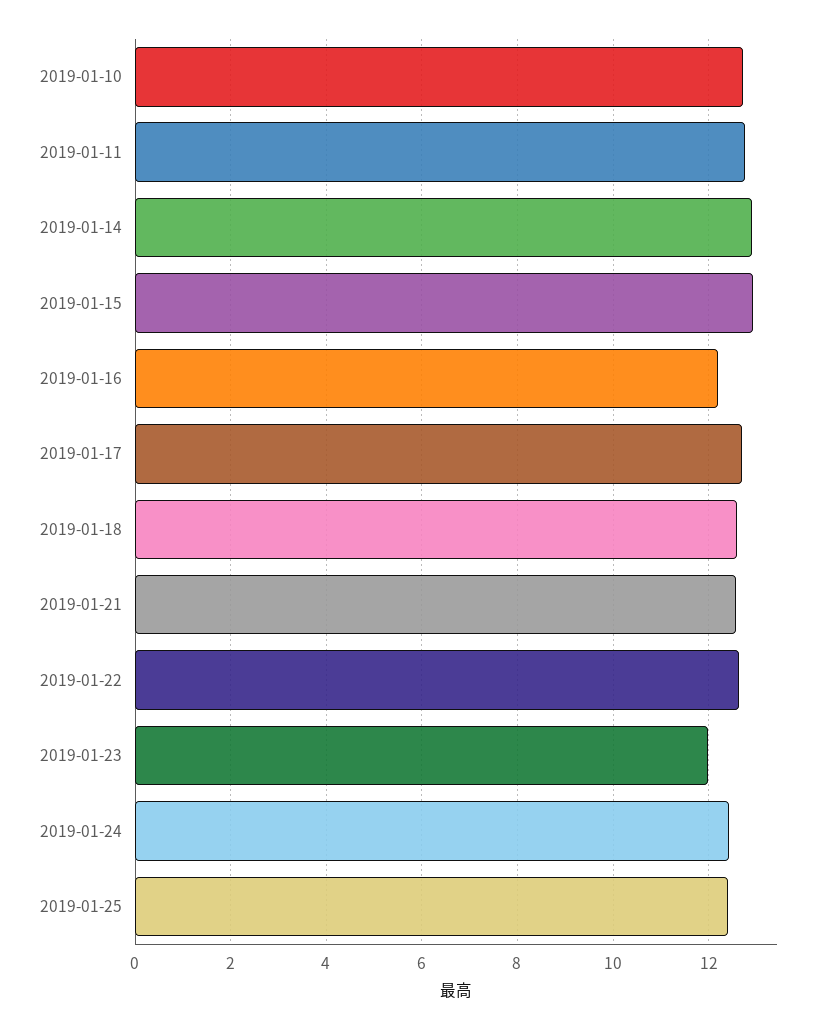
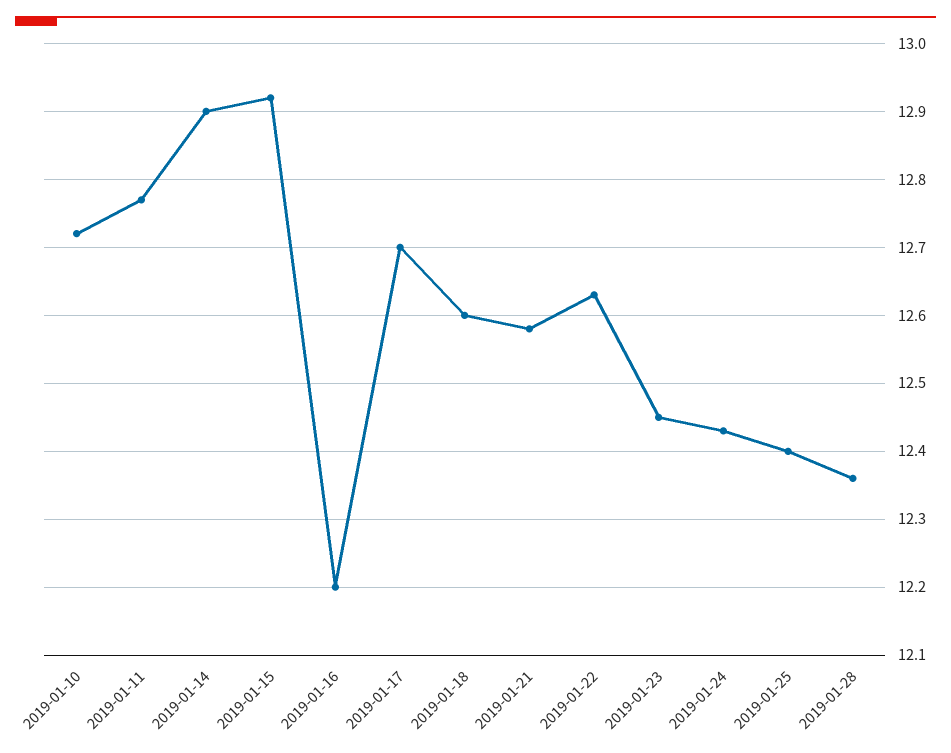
2019-01-23: 12 -> 12.45
2019-01-28: none -> 12.36

